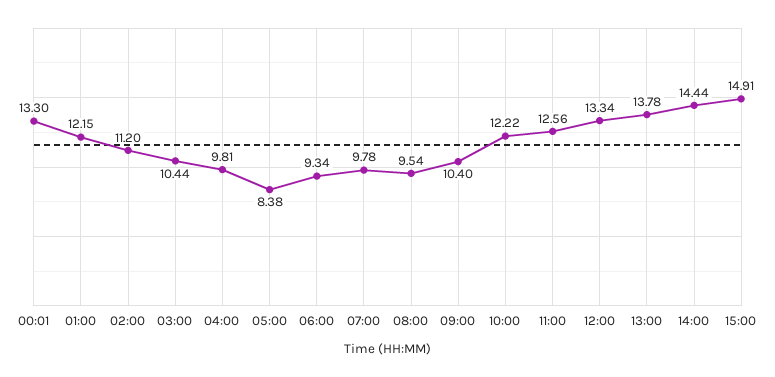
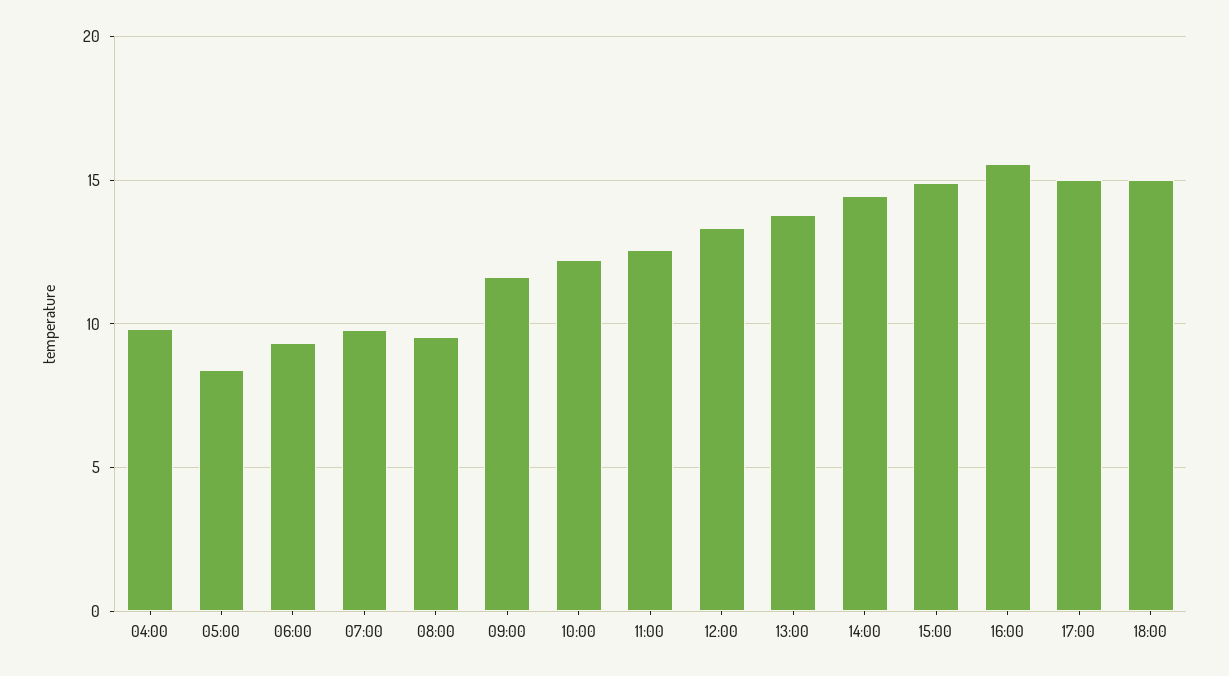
00:01: 13.3 -> none
01:00: 12.15 -> none
02:00: 11.2 -> none
03:00: 10.44 -> none
09:00: 10.4 -> 11.5
16:00: none -> 15.5
17:00: none -> 15
18:00: none -> 15

